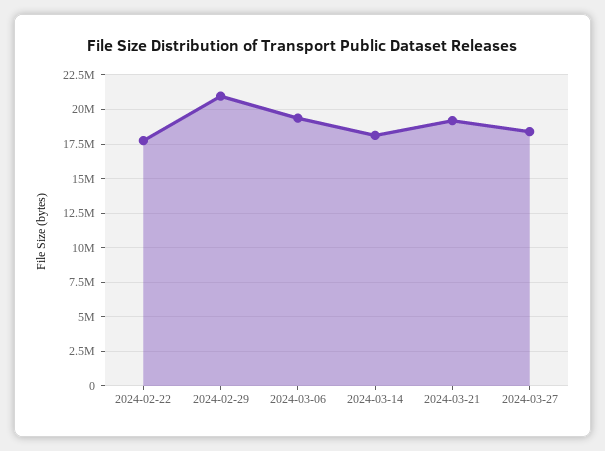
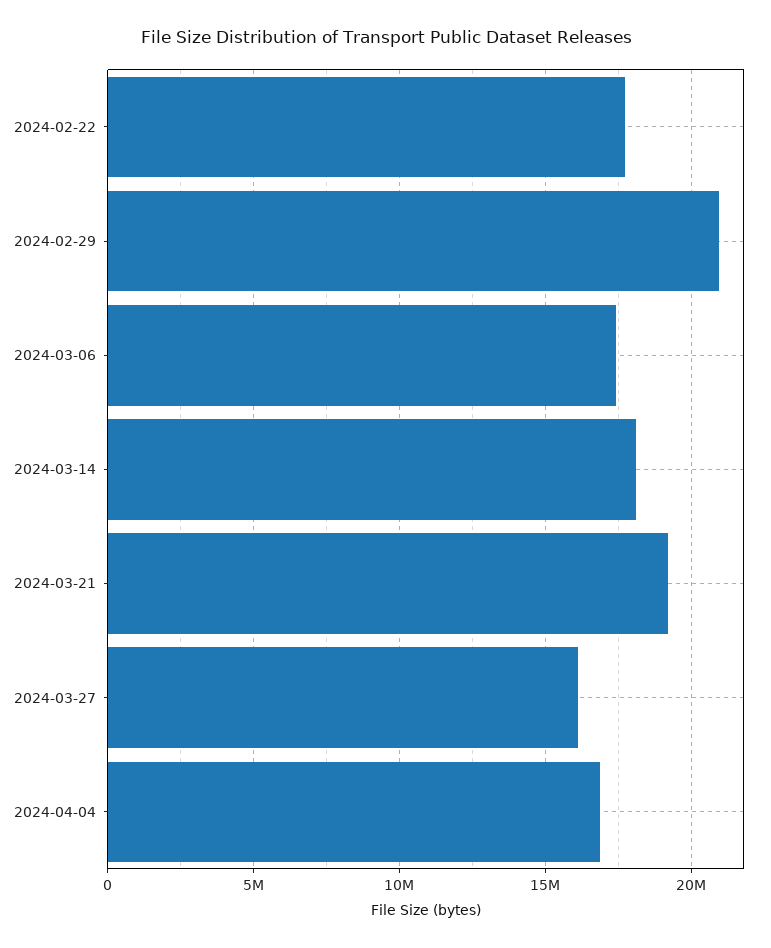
2024-03-06: 19500000 -> 17500000
2024-03-27: 18500000 -> 16000000
2024-04-04: none -> 17000000

